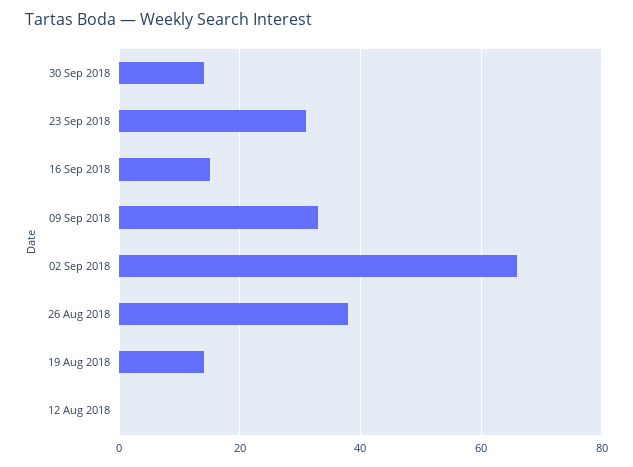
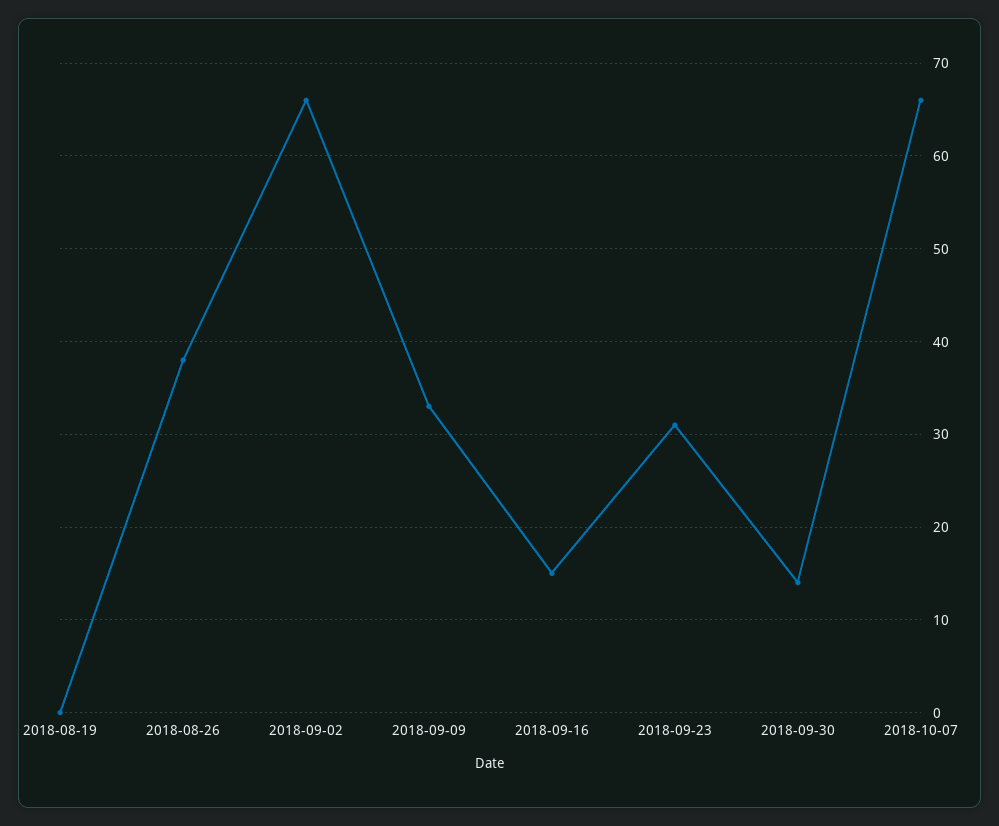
19 Aug 2018: 15 -> 0
12 Aug 2018: 0 -> none
2018-10-07: none -> 66

